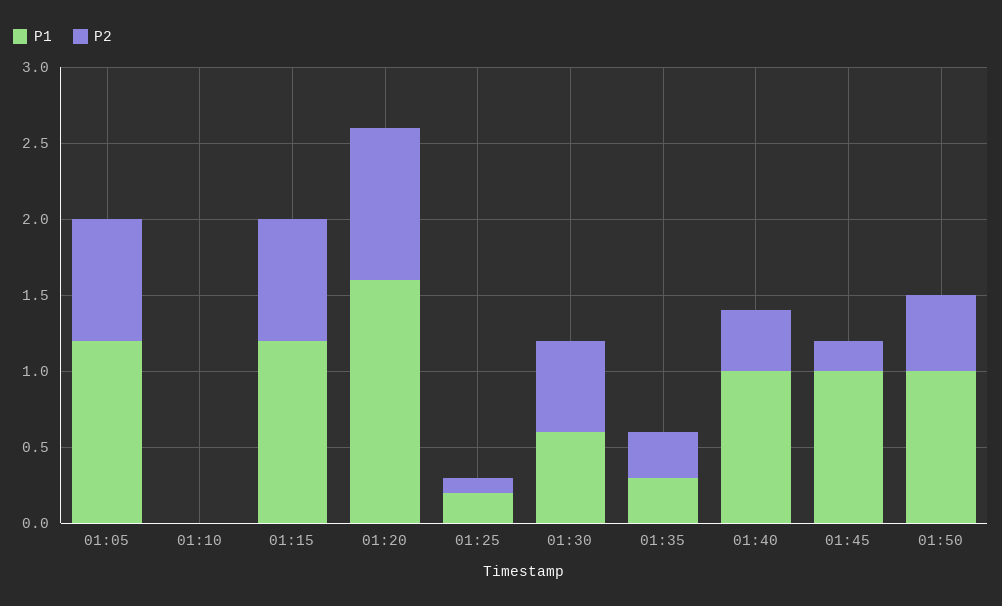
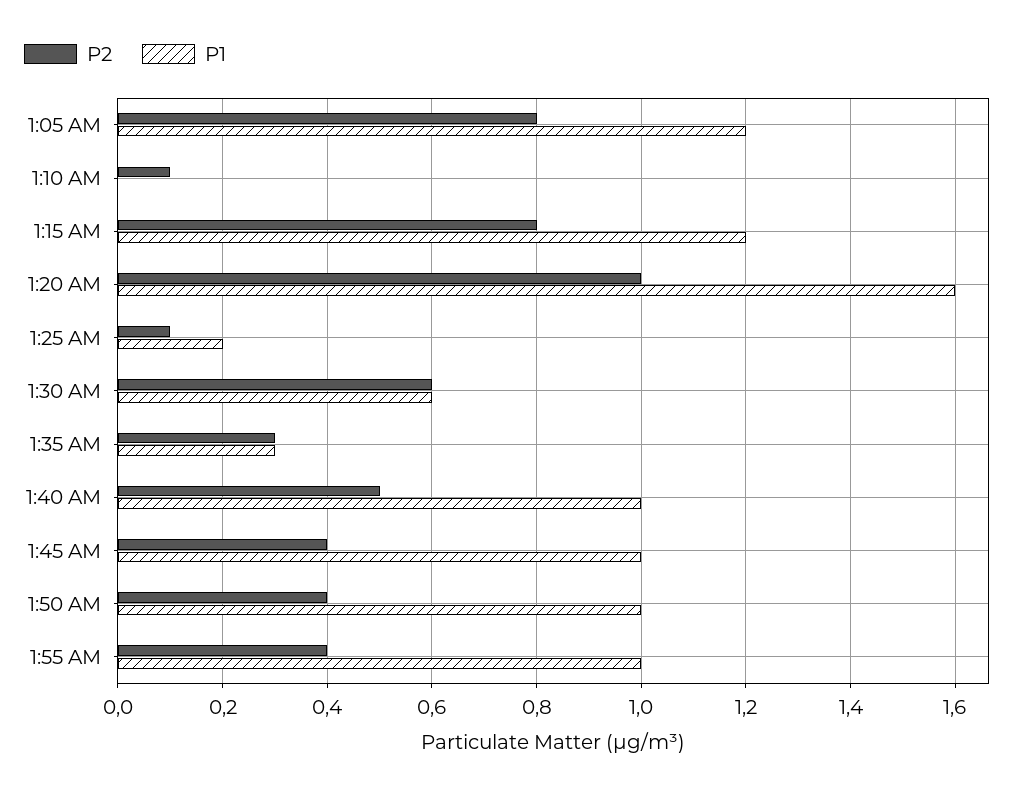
P2, 01:10: 0 -> 0.1
P2, 01:40: 0.4 -> 0.5
P2, 01:45: 0.2 -> 0.4
P2, 01:50: 0.5 -> 0.4
P2, 1:55 AM: none -> 0.4
P1, 1:55 AM: none -> 1

